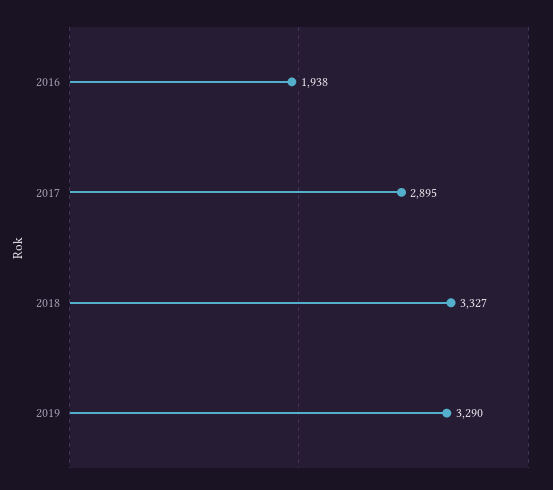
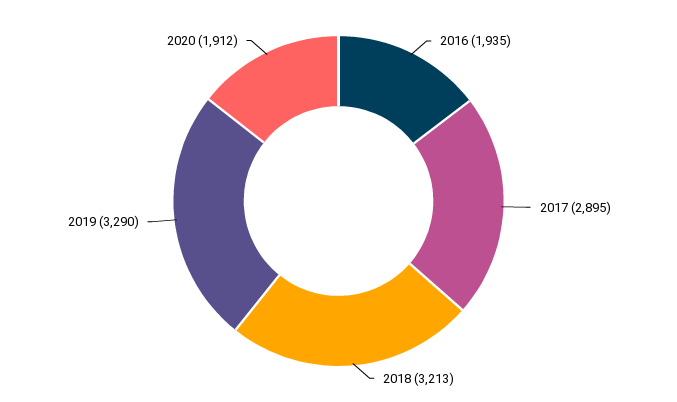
2016: 1938 -> 1935
2018: 3327 -> 3213
2020: none -> 1912

